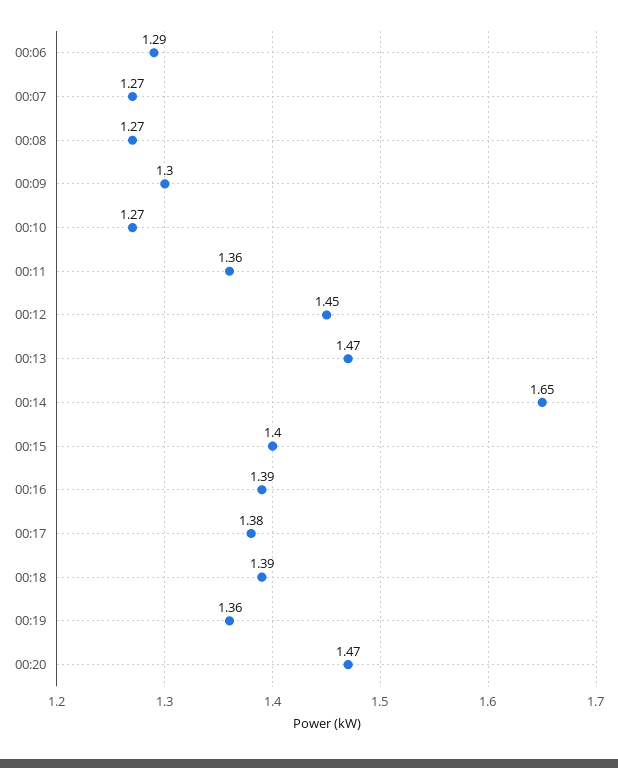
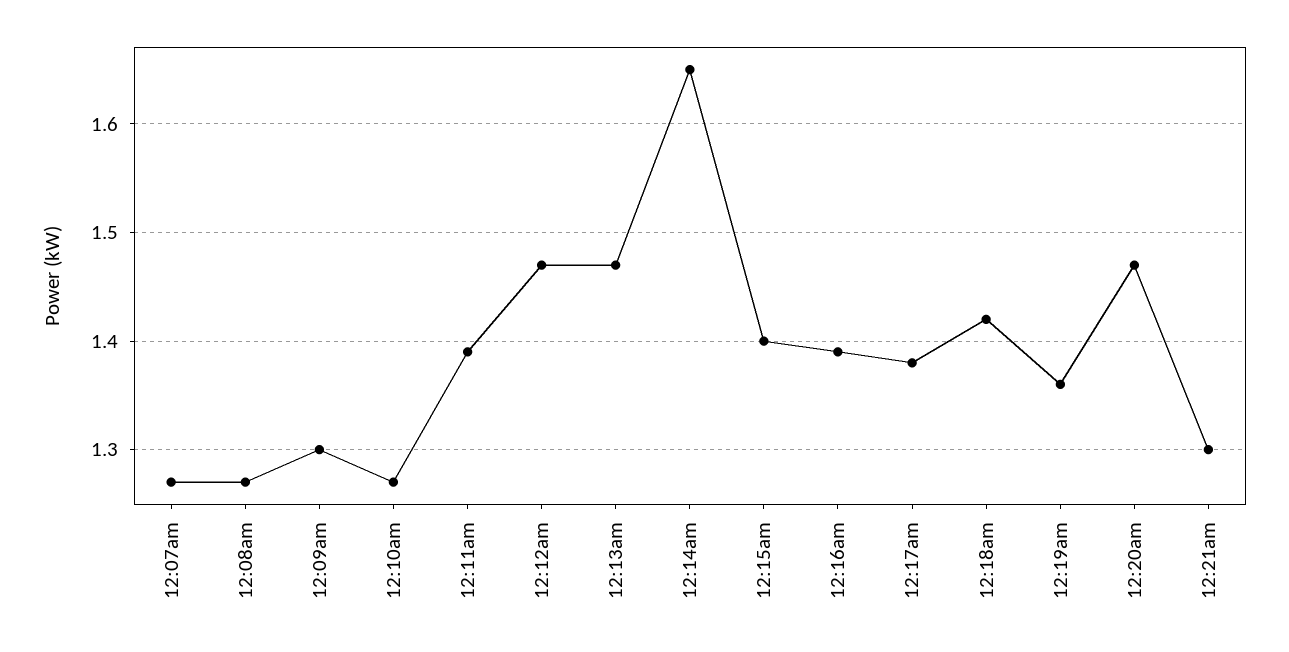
00:06: 1.29 -> none
00:11: 1.36 -> 1.39
00:12: 1.45 -> 1.47
00:18: 1.39 -> 1.42
12:21am: none -> 1.3

